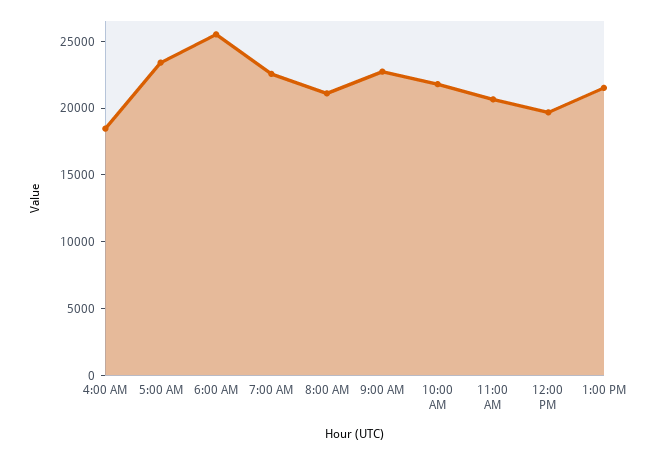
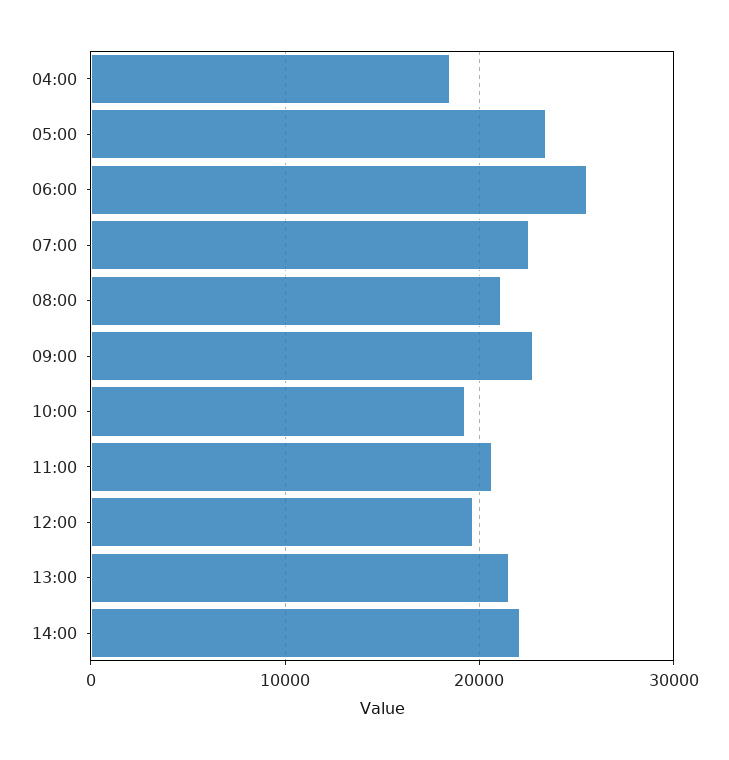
10:00 AM: 22000 -> 19000
14:00: none -> 22000

